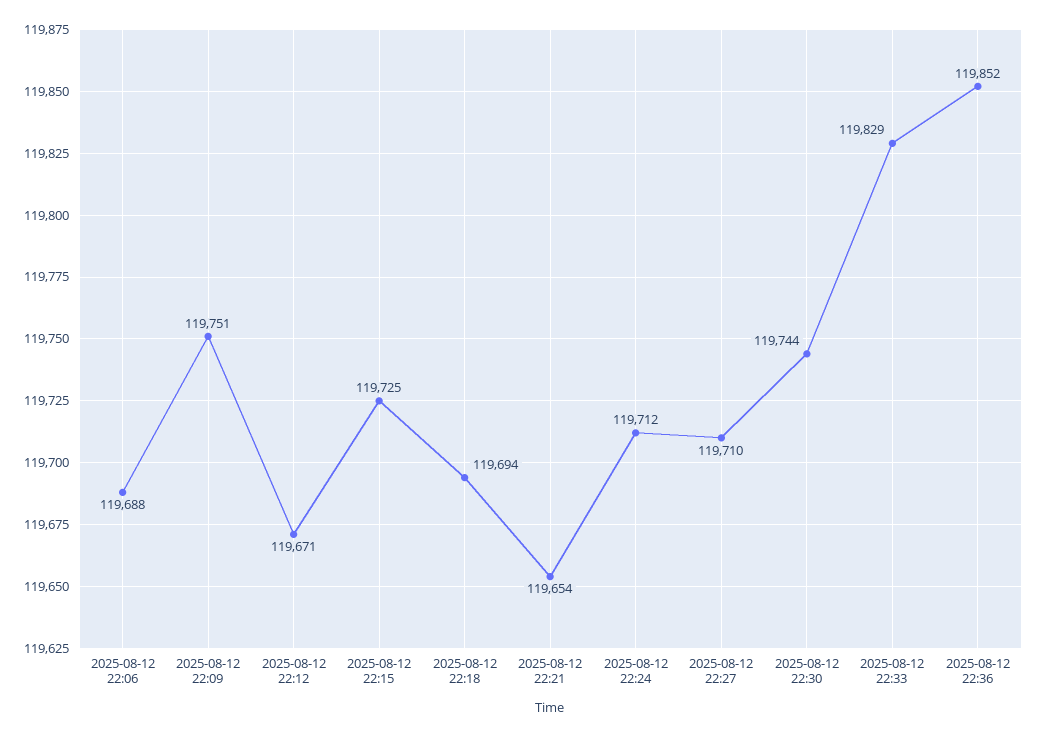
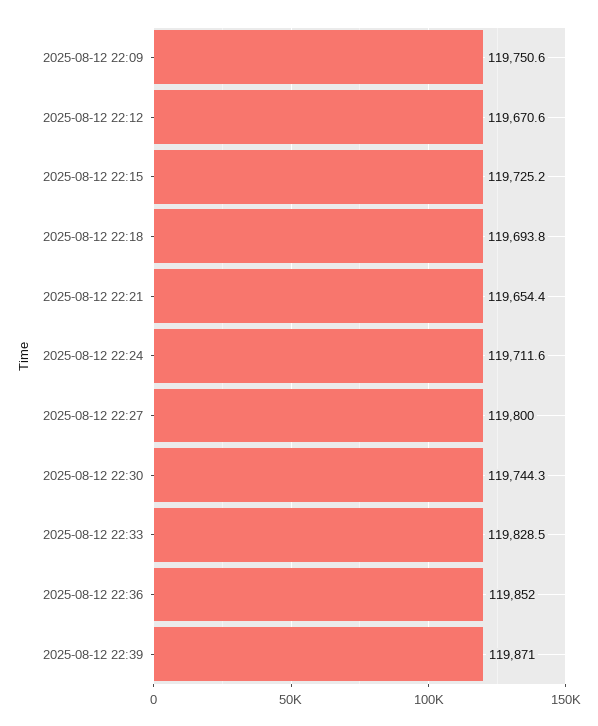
2025-08-12 22:06: 119688 -> none
2025-08-12 22:27: 119710 -> 119800
2025-08-12 22:39: none -> 119871

